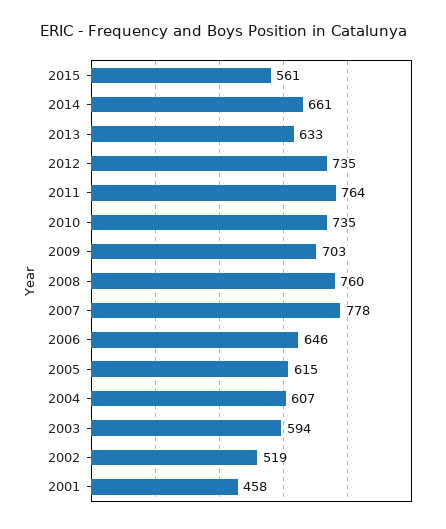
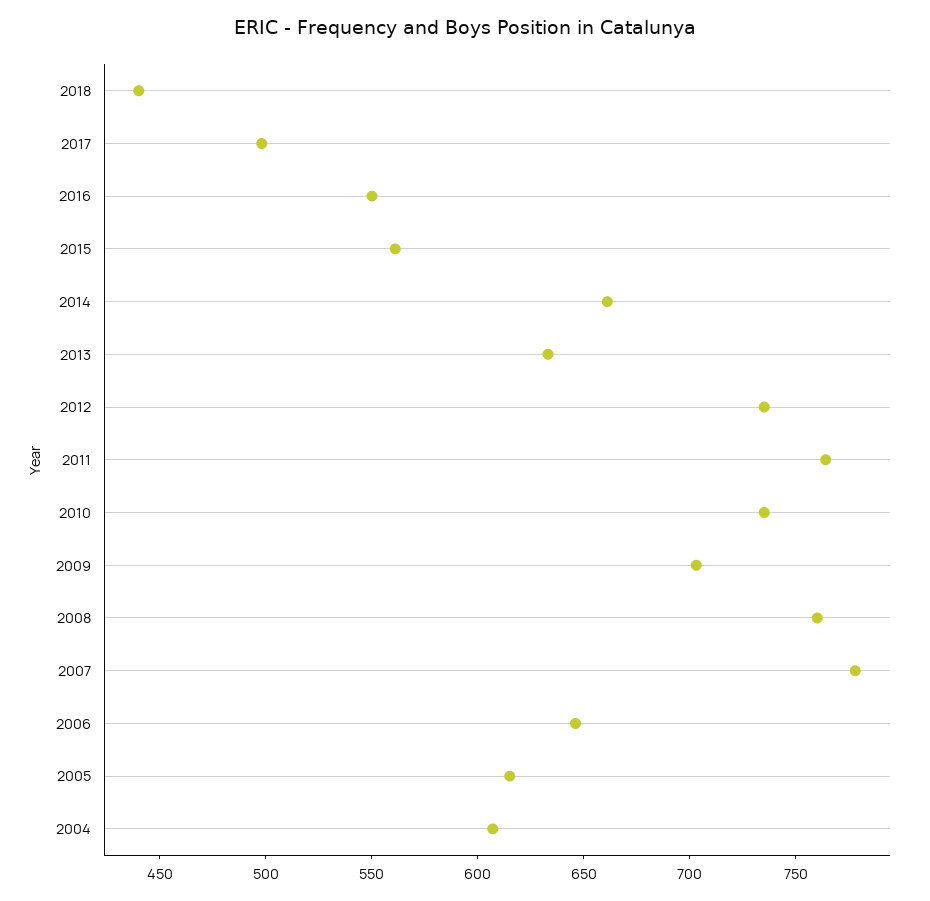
2003: 594 -> none
2002: 519 -> none
2001: 458 -> none
2018: none -> 440
2017: none -> 500
2016: none -> 550

